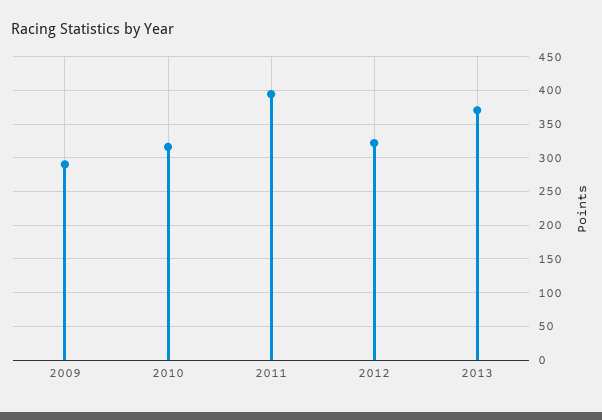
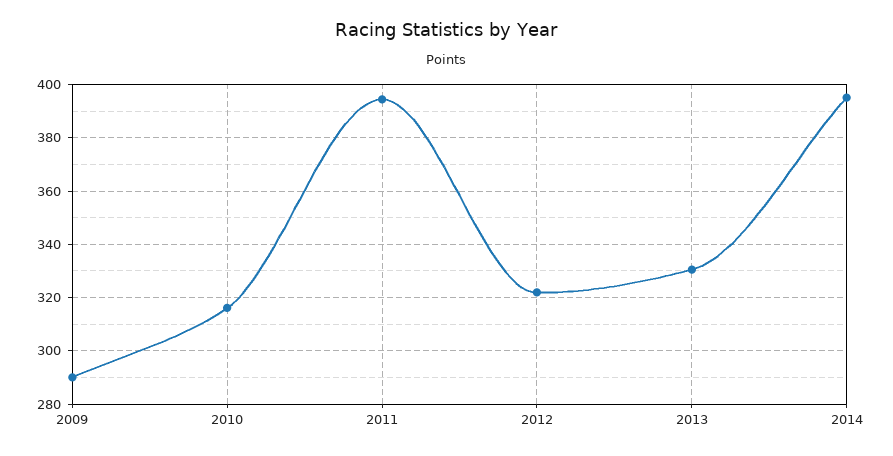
2013: 370 -> 330
2014: none -> 395

